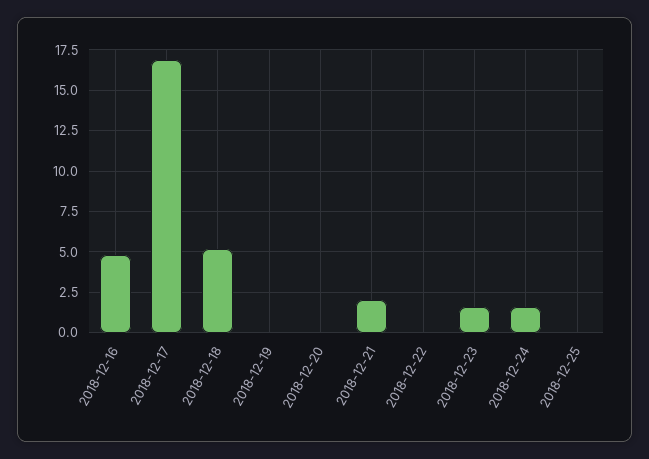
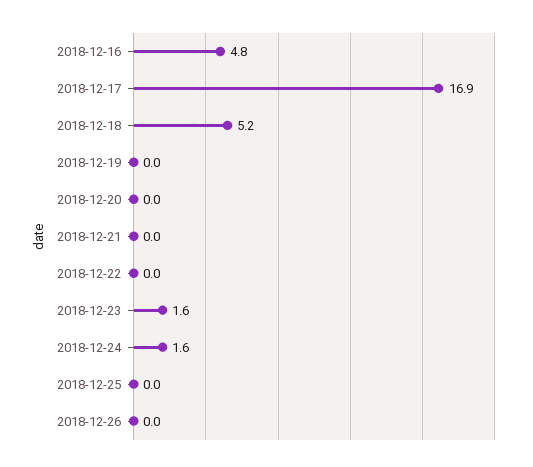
2018-12-21: 2 -> 0
2018-12-26: none -> 0

